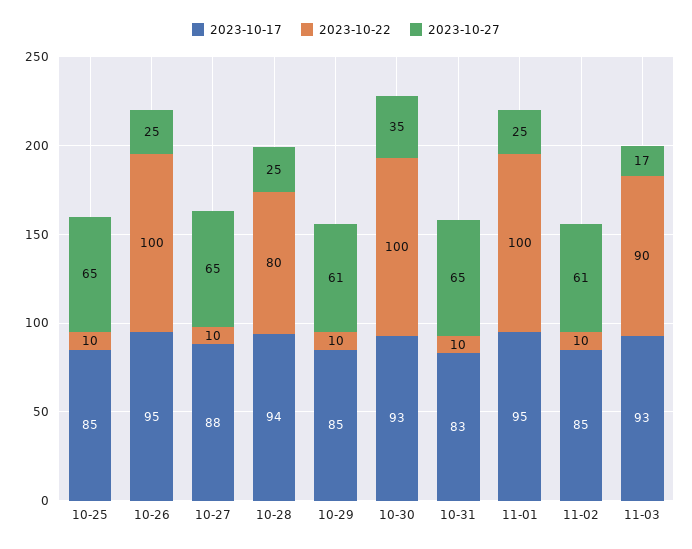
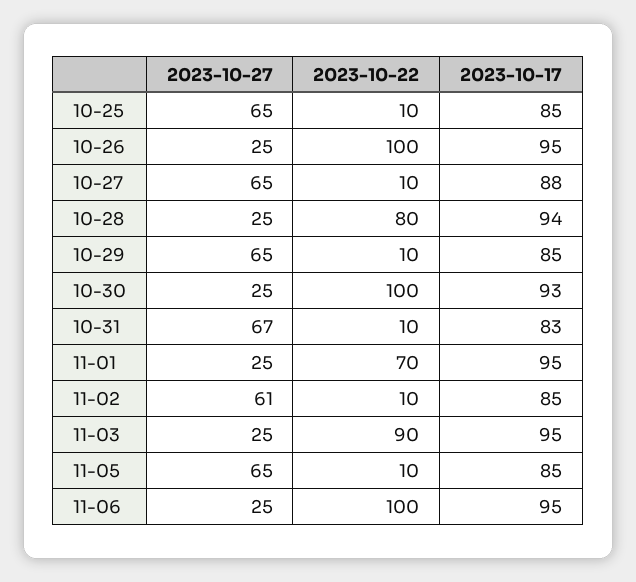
2023-10-27, 10-29: 61 -> 65
2023-10-27, 10-30: 35 -> 25
2023-10-27, 10-31: 65 -> 67
2023-10-22, 11-01: 100 -> 70
2023-10-17, 11-03: 93 -> 95
2023-10-27, 11-03: 17 -> 25
2023-10-27, 11-05: none -> 65
2023-10-22, 11-05: none -> 10
2023-10-17, 11-05: none -> 85
2023-10-27, 11-06: none -> 25
2023-10-22, 11-06: none -> 100
2023-10-17, 11-06: none -> 95

